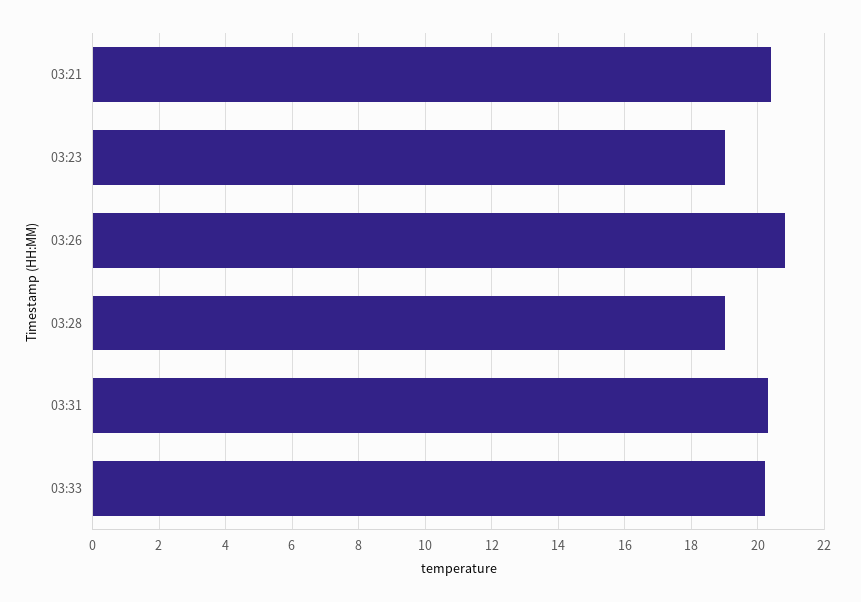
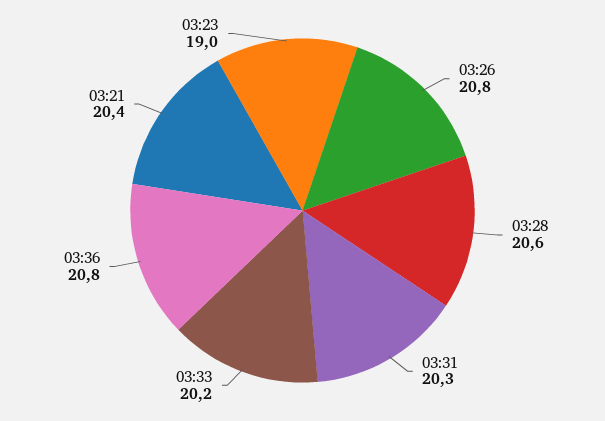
03:28: 19 -> 20.6
03:36: none -> 20.8

